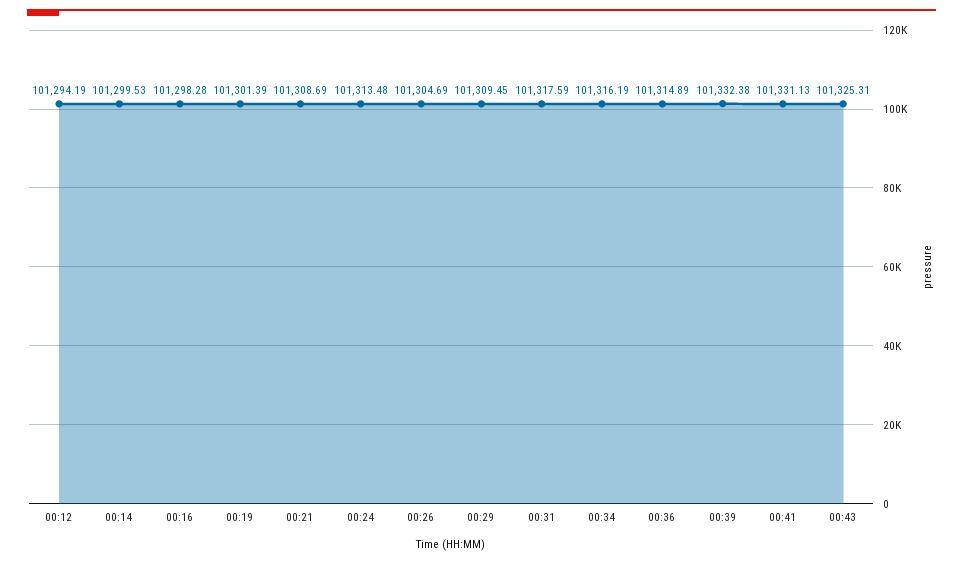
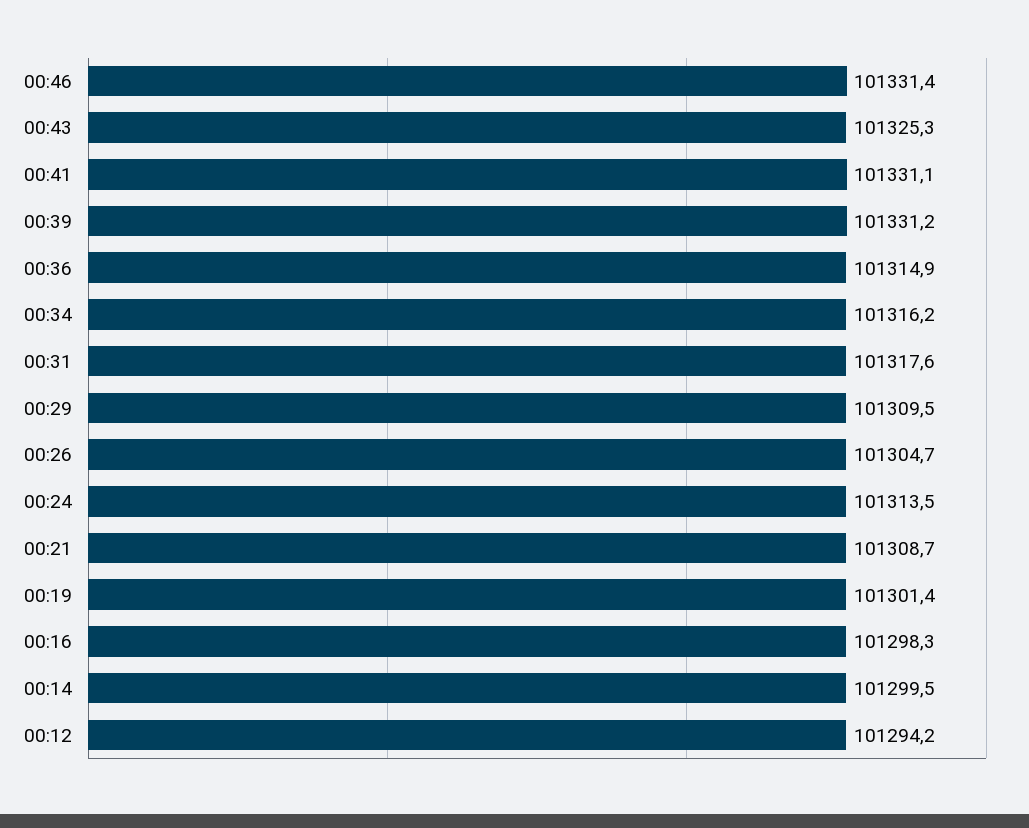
00:39: 101332.38 -> 101331.2
00:46: none -> 101331.4

